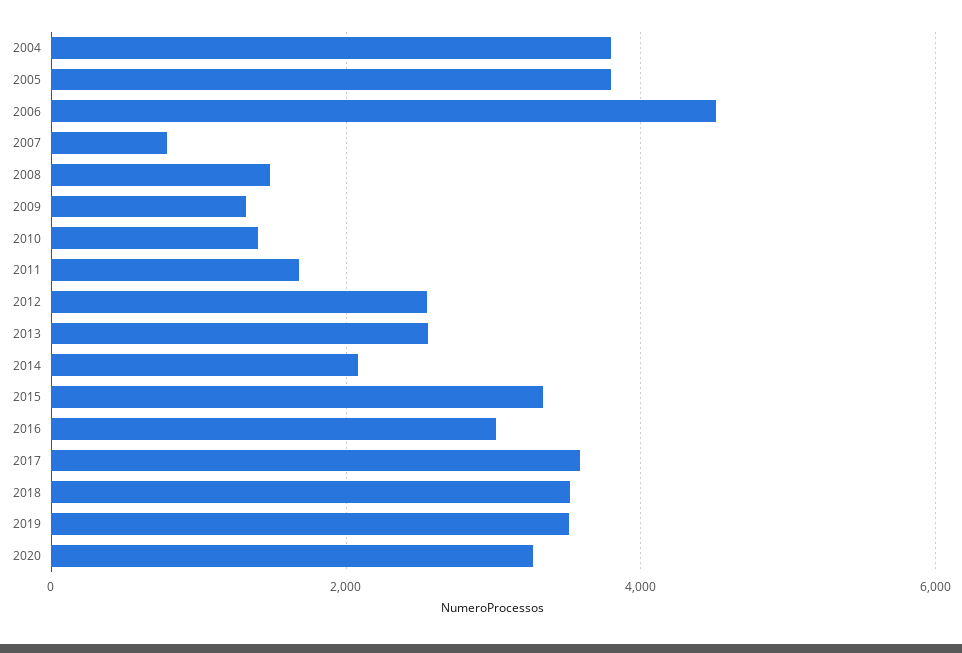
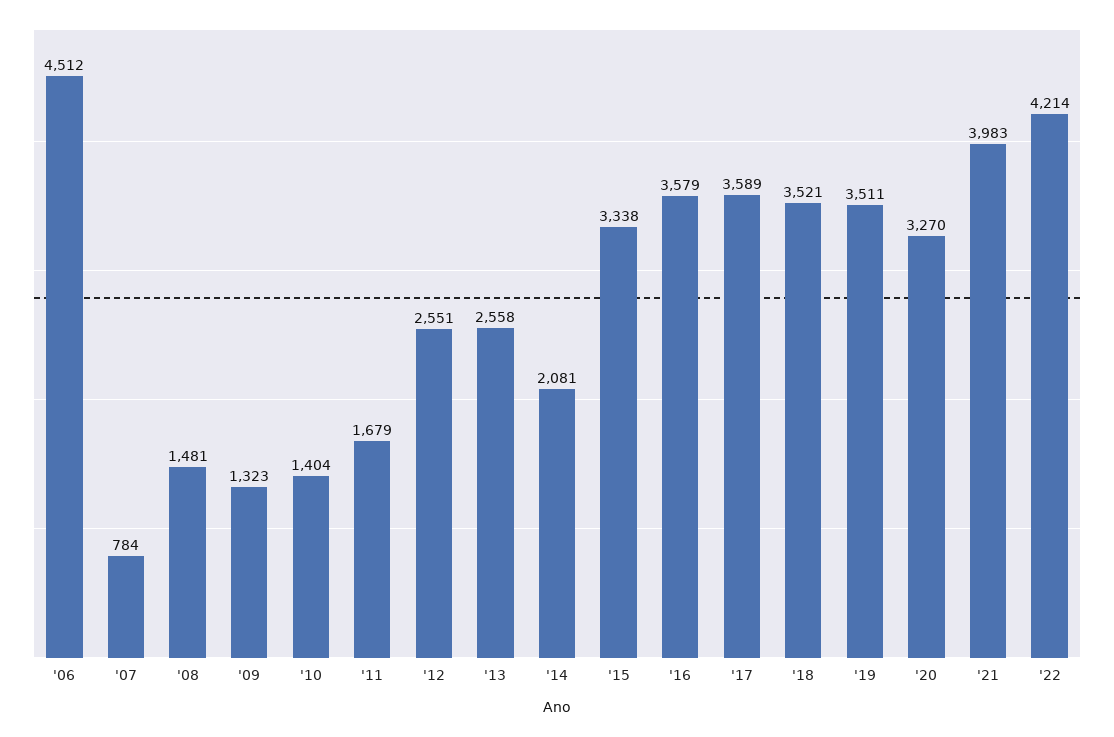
2004: 3800 -> none
2005: 3800 -> none
2016: 3000 -> 3579
'21: none -> 3983
'22: none -> 4214

